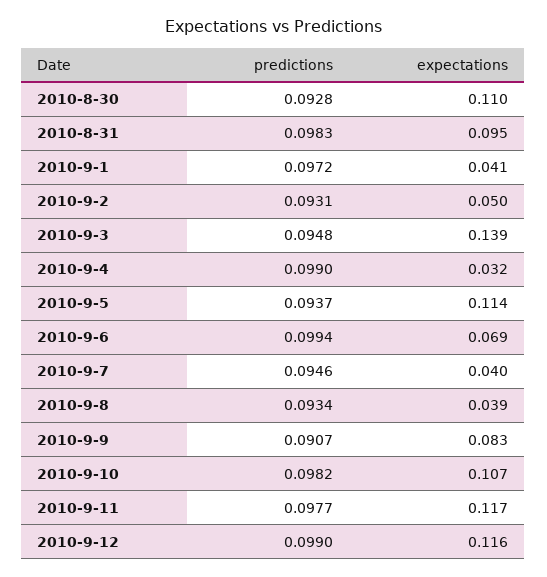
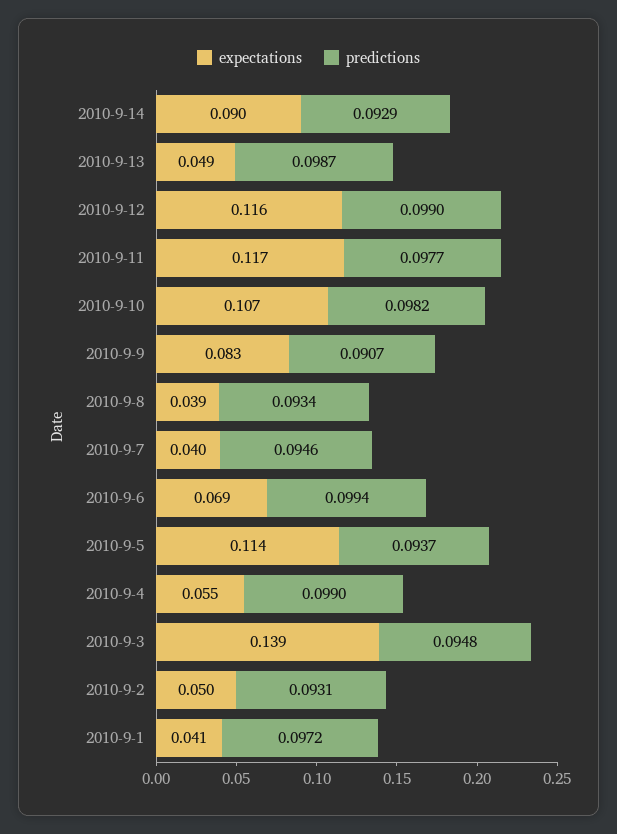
predictions, 2010-8-30: 0.0928 -> none
expectations, 2010-8-30: 0.11 -> none
predictions, 2010-8-31: 0.0983 -> none
expectations, 2010-8-31: 0.095 -> none
expectations, 2010-9-4: 0.032 -> 0.055
expectations, 2010-9-14: none -> 0.09
predictions, 2010-9-14: none -> 0.0929
expectations, 2010-9-13: none -> 0.049
predictions, 2010-9-13: none -> 0.0987

